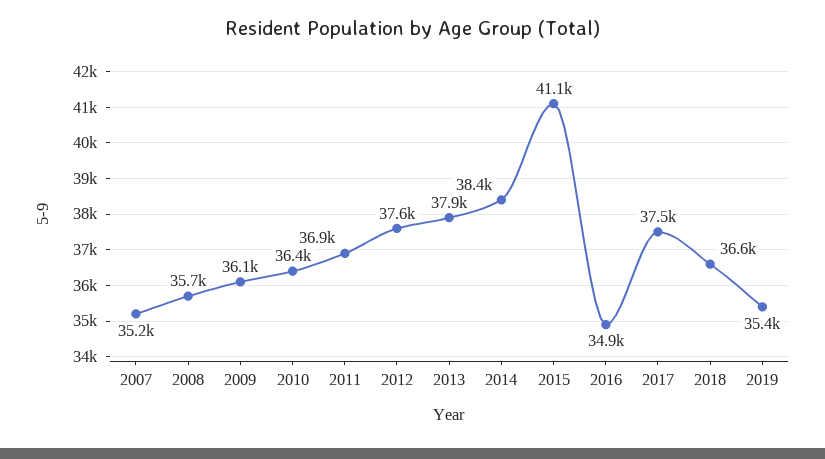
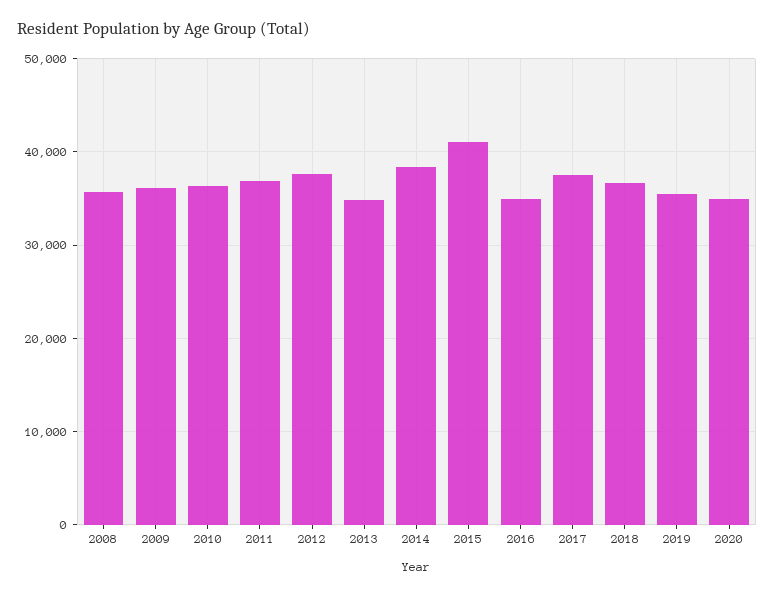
2007: 35200 -> none
2013: 37900 -> 35000
2020: none -> 35000

